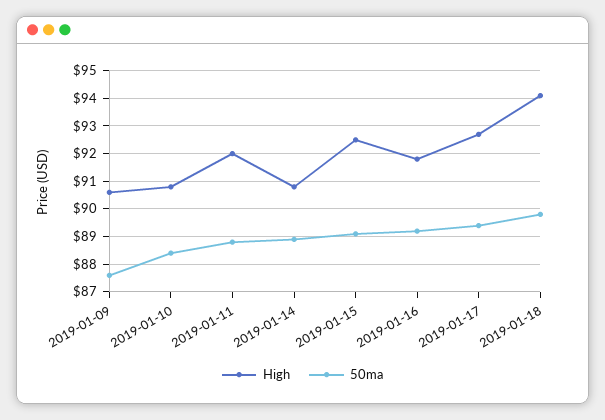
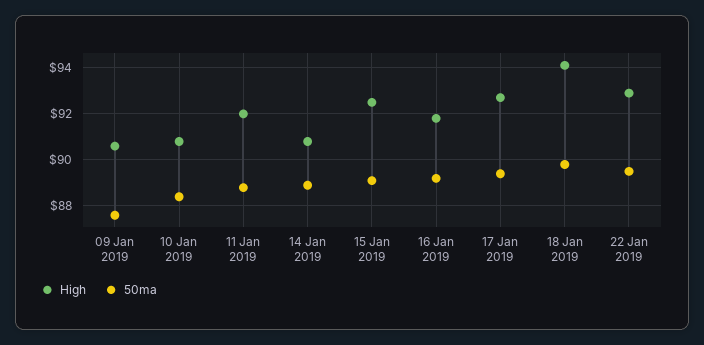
High, 22 Jan 2019: none -> 93
50ma, 22 Jan 2019: none -> 89.5

